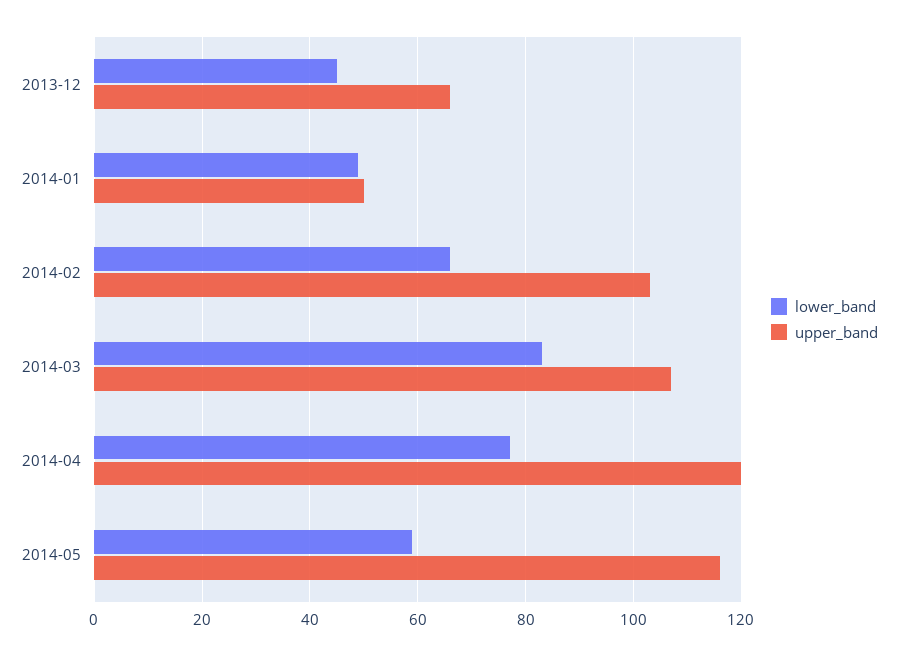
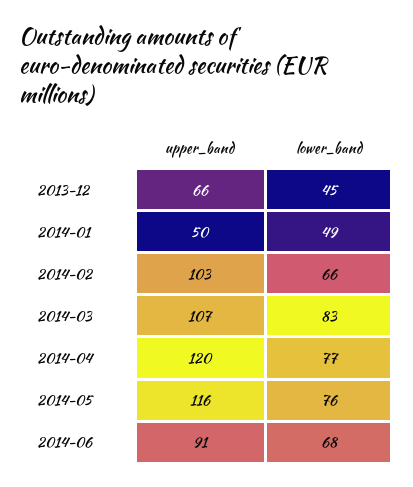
lower_band, 2014-05: 60 -> 76
upper_band, 2014-06: none -> 91
lower_band, 2014-06: none -> 68

